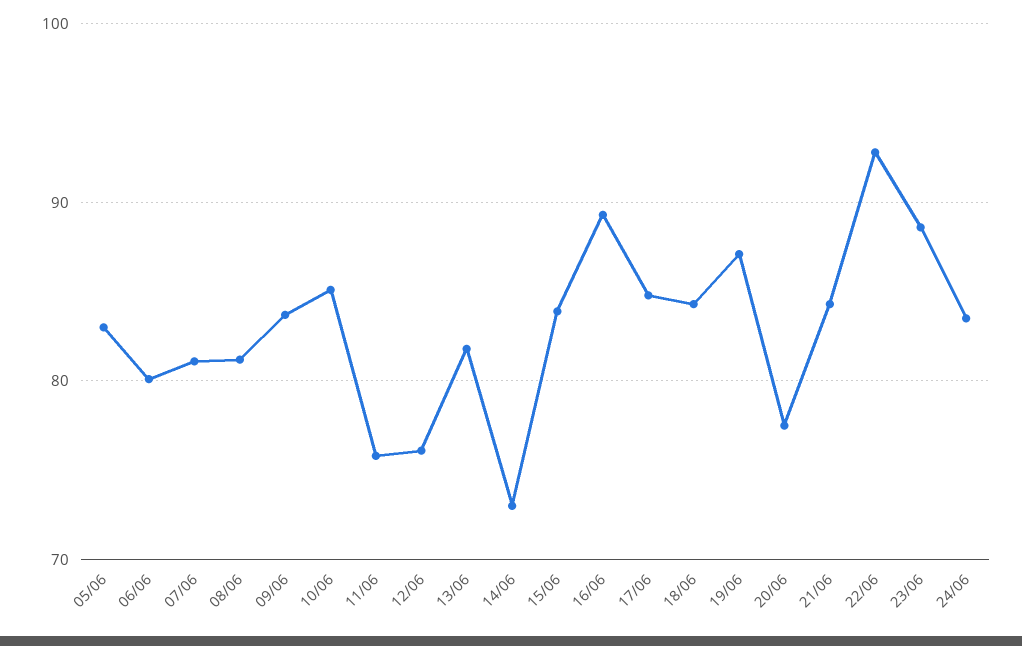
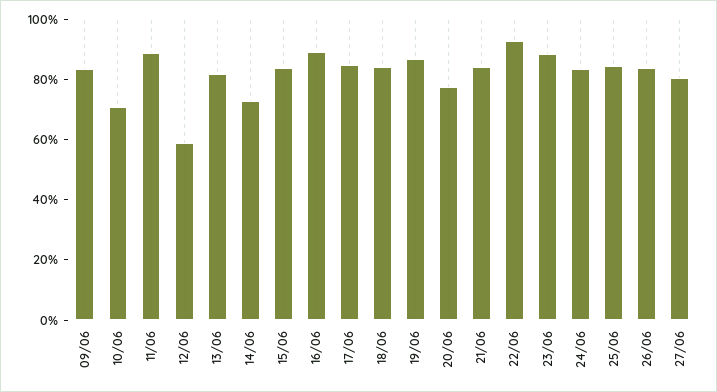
05/06: 83 -> none
06/06: 80 -> none
07/06: 81 -> none
08/06: 81 -> none
10/06: 85 -> 70
11/06: 76 -> 90
12/06: 76 -> 60
25/06: none -> 85
26/06: none -> 85
27/06: none -> 80

